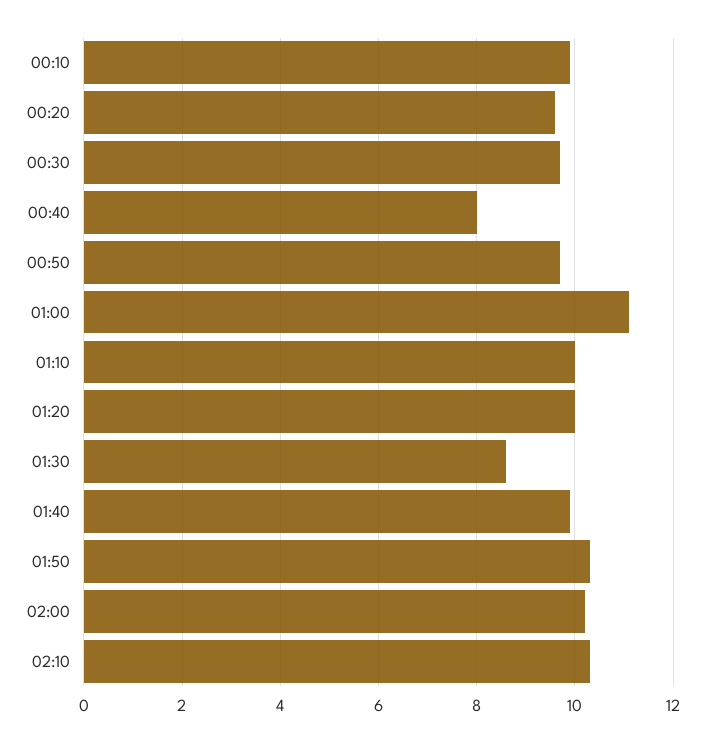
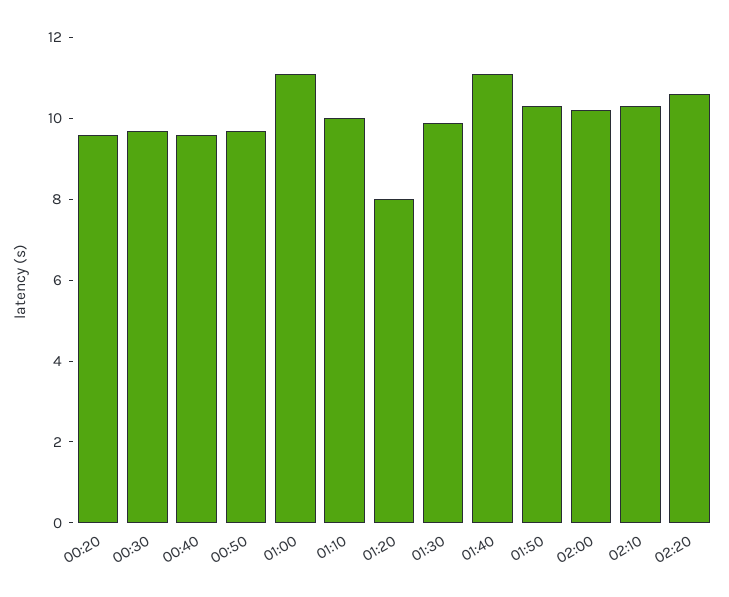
00:10: 10 -> none
00:40: 8 -> 9.5
01:20: 10 -> 8
01:30: 8.5 -> 10
01:40: 10 -> 11
02:20: none -> 10.5

